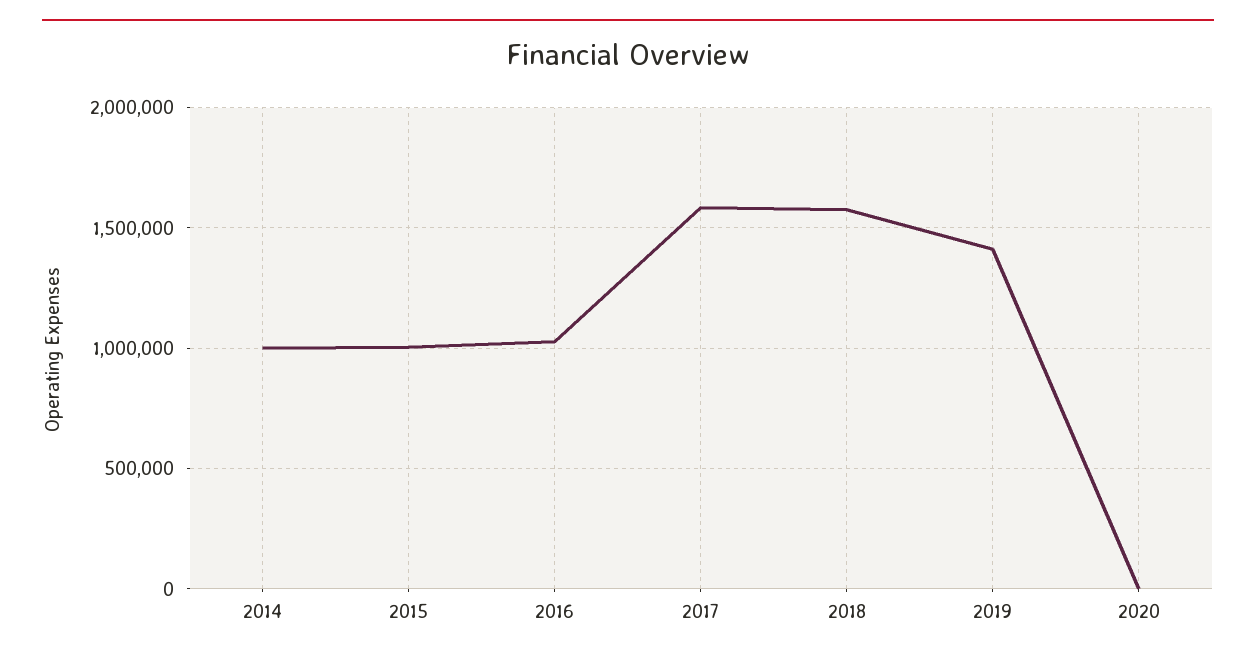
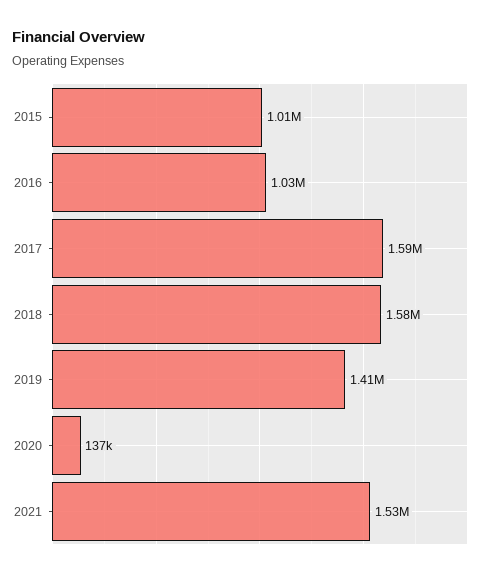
2014: 1000000 -> none
2020: 0 -> 137000
2021: none -> 1530000

